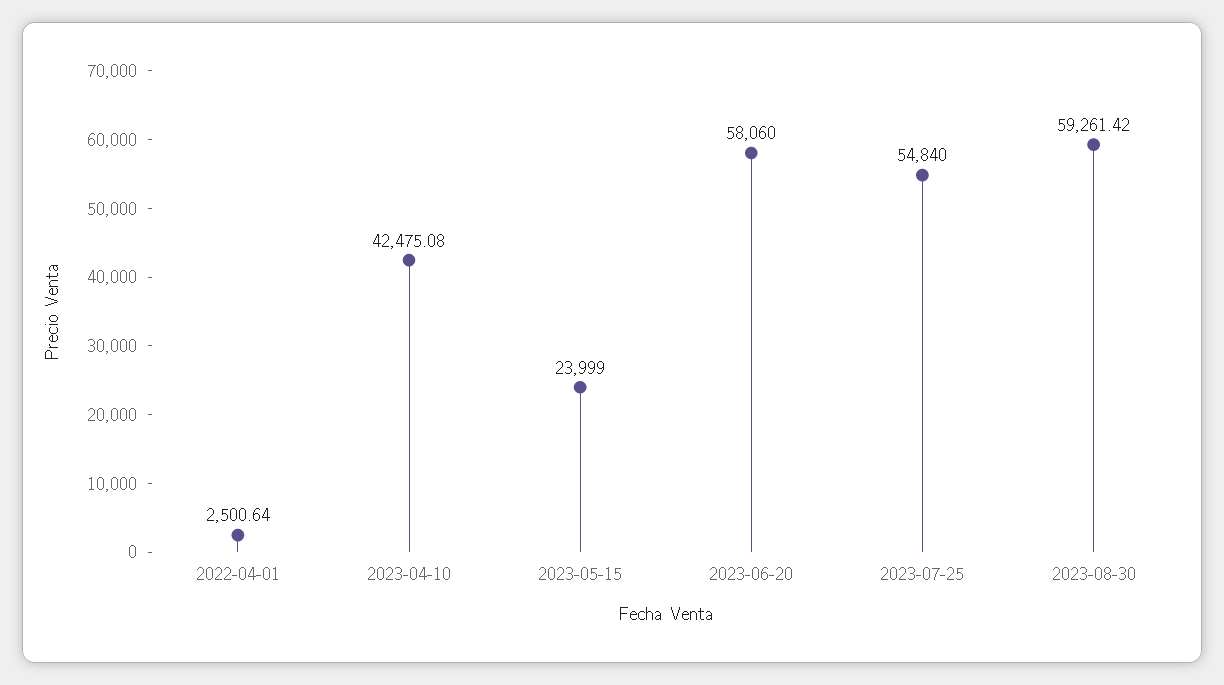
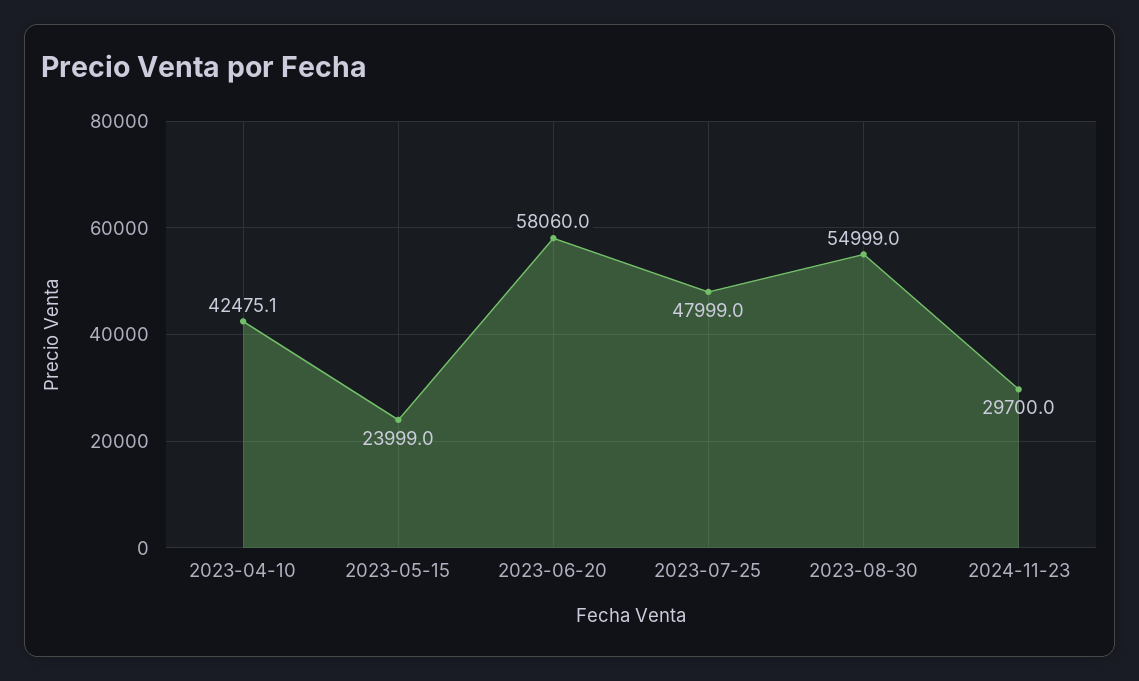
2022-04-01: 2500.64 -> none
2023-07-25: 54840 -> 47999
2023-08-30: 59261.42 -> 54999
2024-11-23: none -> 29700

